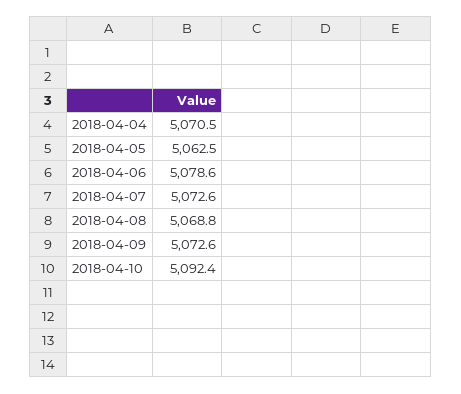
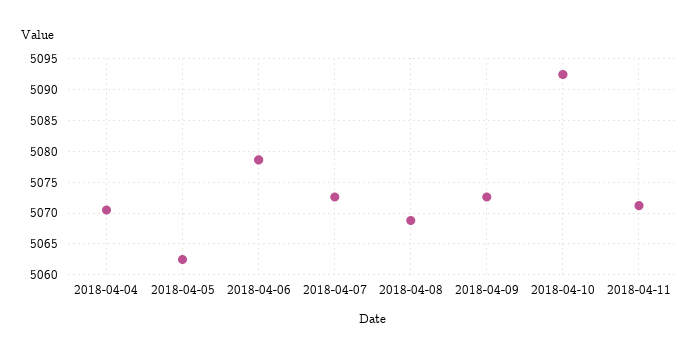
2018-04-11: none -> 5071

